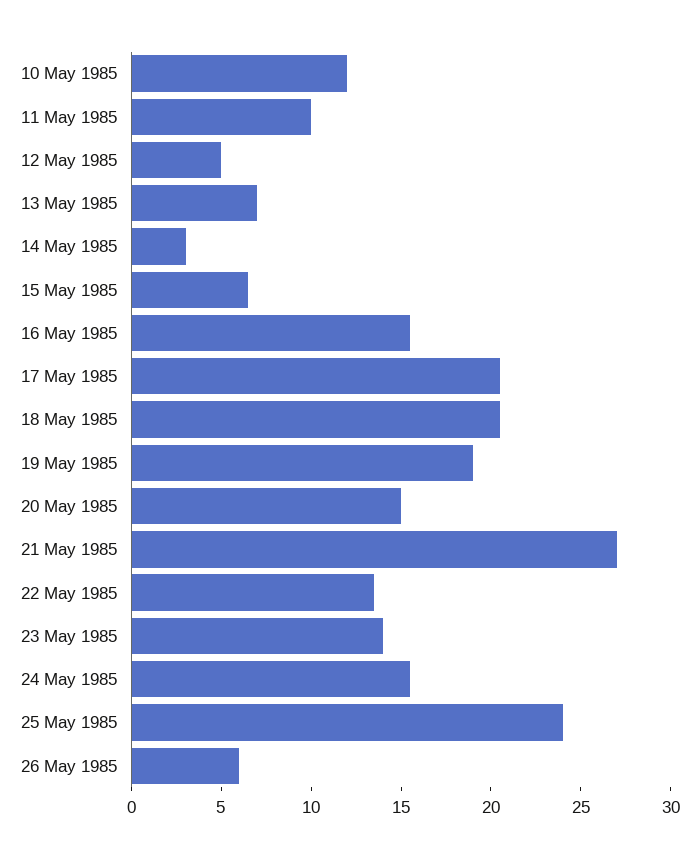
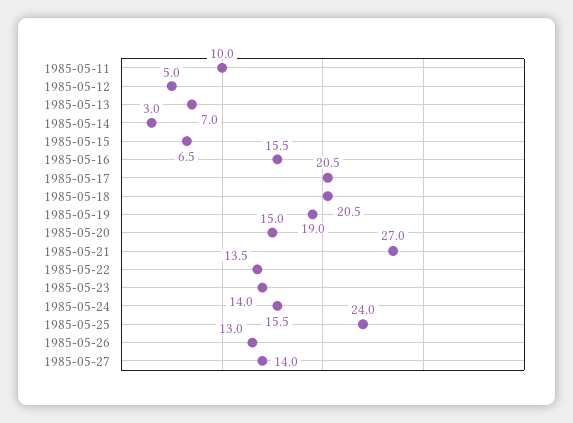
10 May 1985: 12 -> none
26 May 1985: 6 -> 13
1985-05-27: none -> 14

